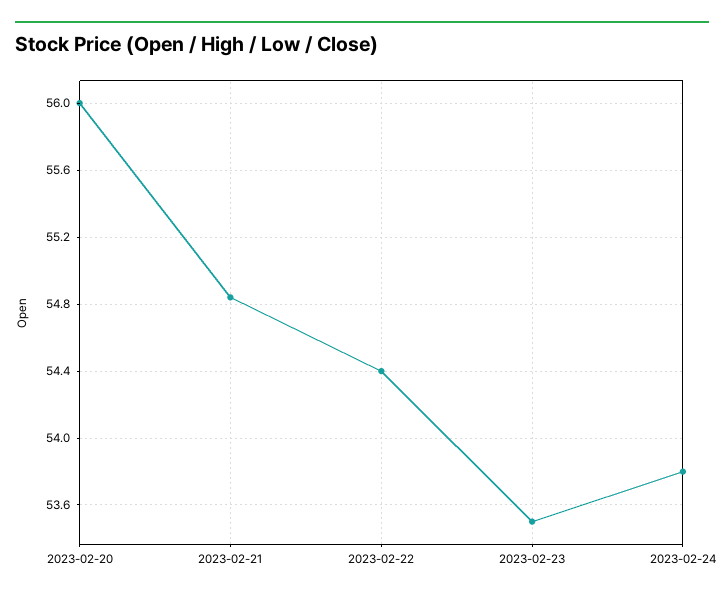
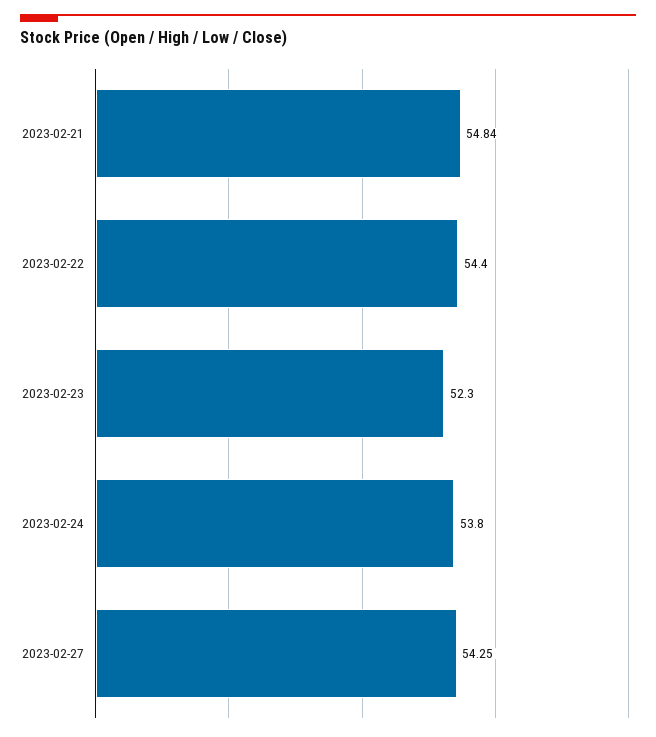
2023-02-20: 56 -> none
2023-02-23: 53.5 -> 52.3
2023-02-27: none -> 54.25

